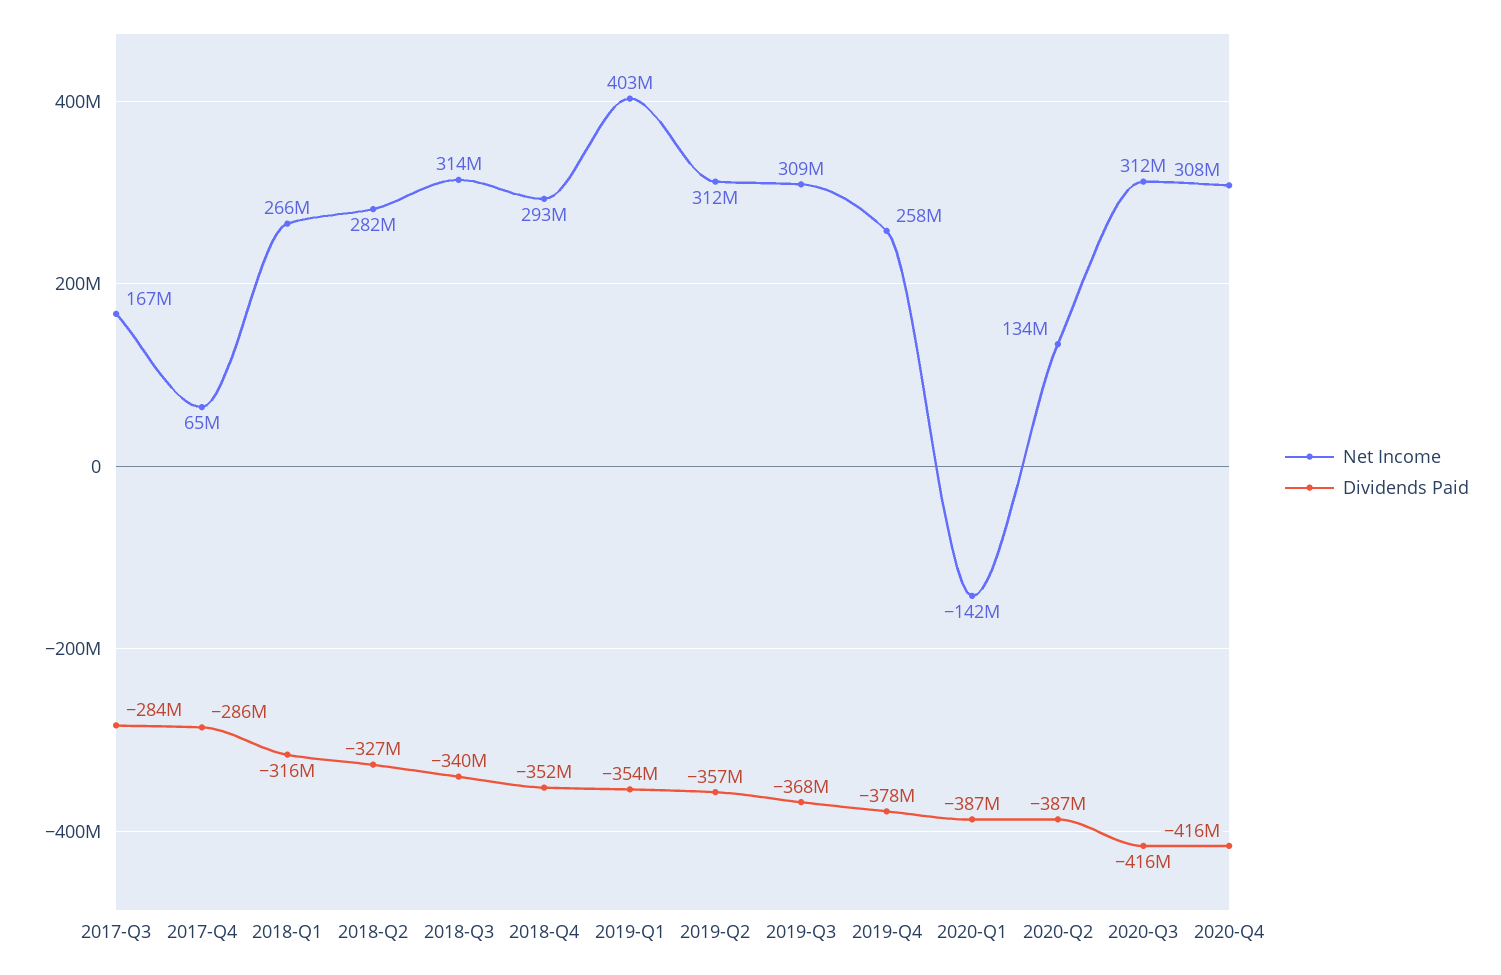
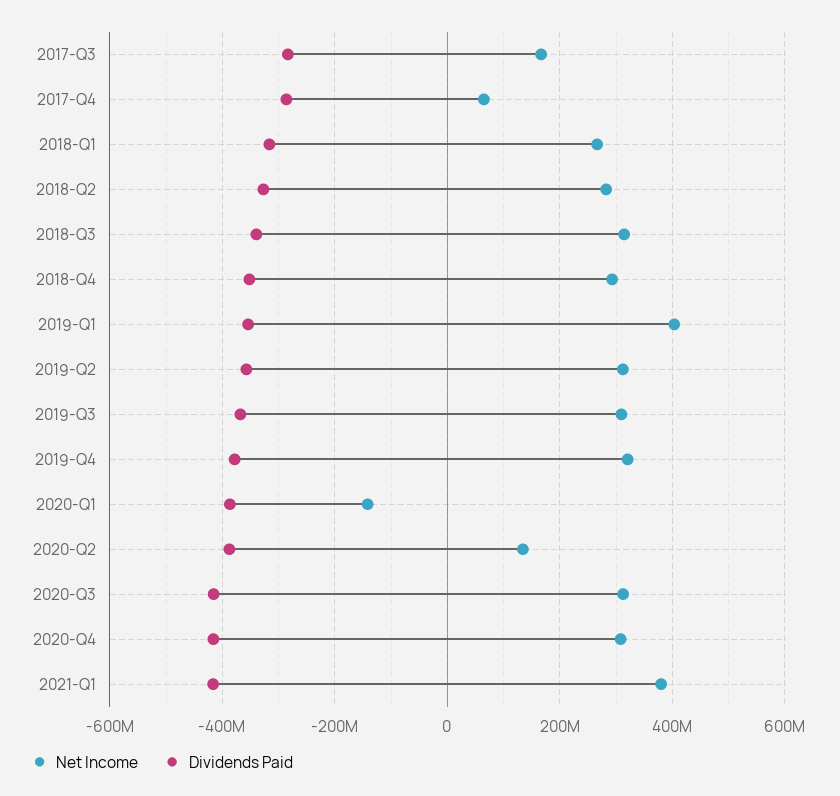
Net Income, 2019-Q4: 258000000 -> 320000000
Net Income, 2021-Q1: none -> 380000000
Dividends Paid, 2021-Q1: none -> -420000000

